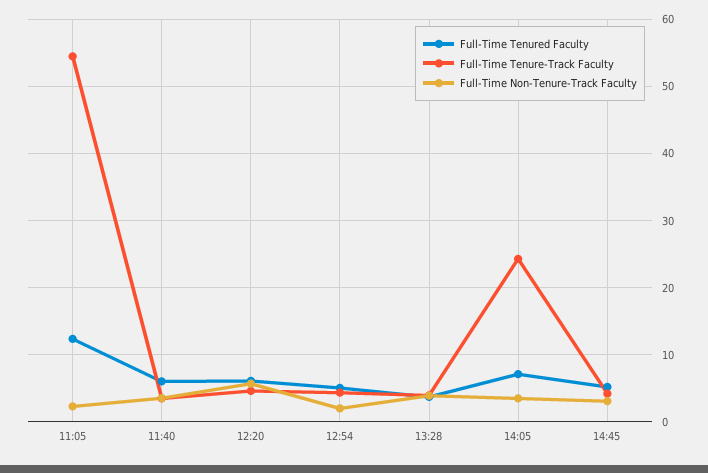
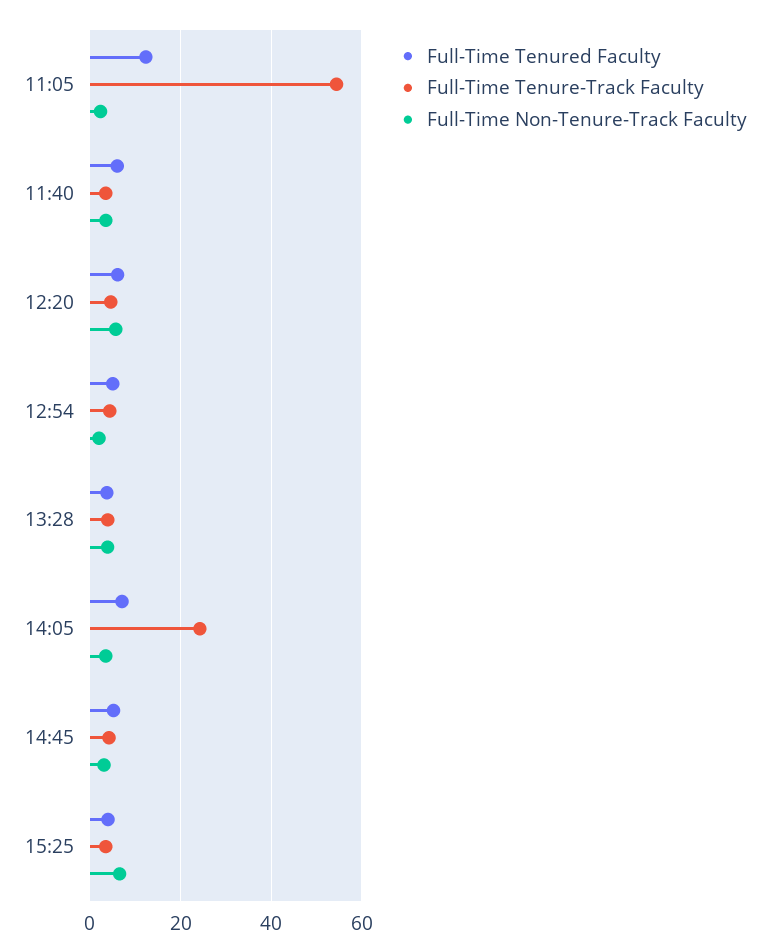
Full-Time Tenured Faculty, 15:25: none -> 4
Full-Time Tenure-Track Faculty, 15:25: none -> 4
Full-Time Non-Tenure-Track Faculty, 15:25: none -> 6

